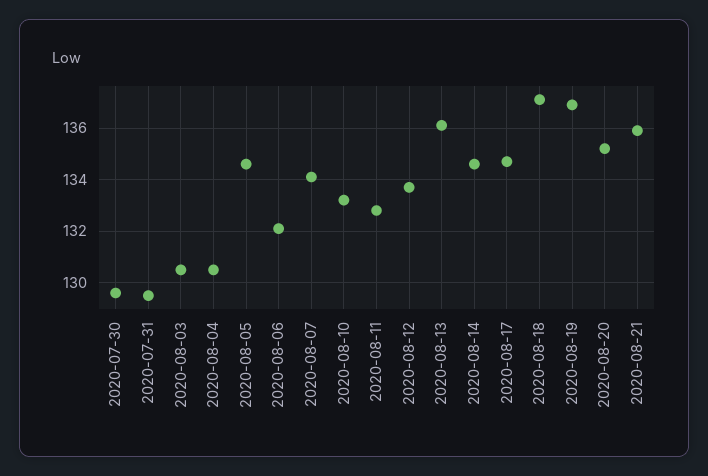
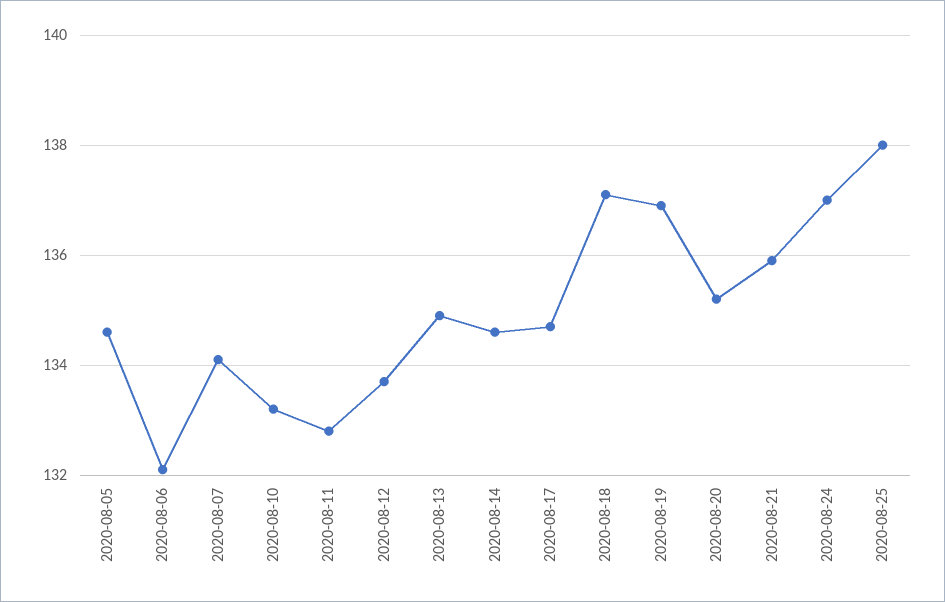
2020-07-30: 129.5 -> none
2020-07-31: 129.5 -> none
2020-08-03: 130.5 -> none
2020-08-04: 130.5 -> none
2020-08-13: 136 -> 135
2020-08-24: none -> 137
2020-08-25: none -> 138

